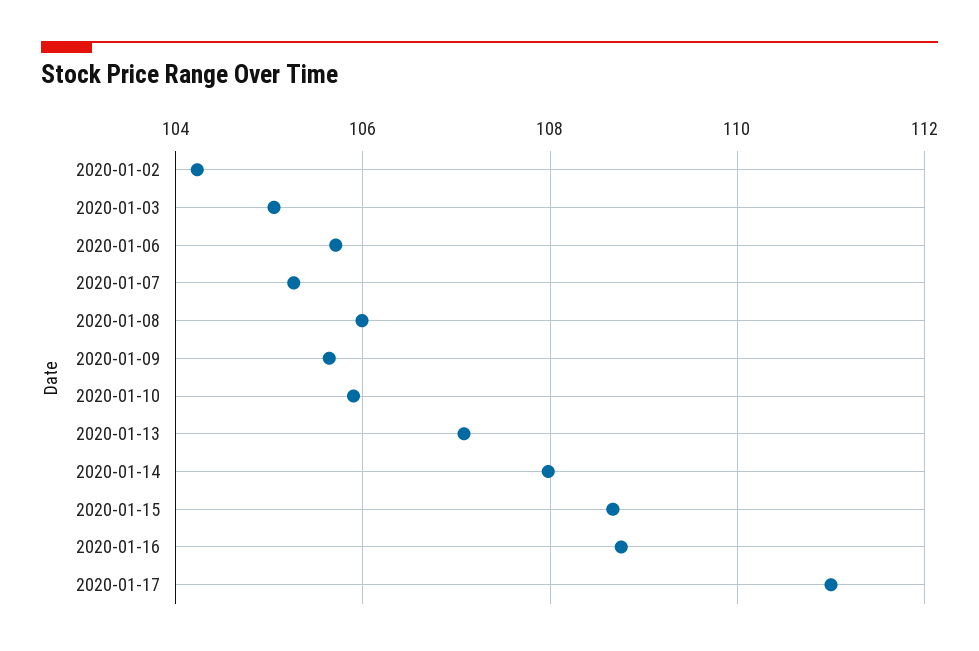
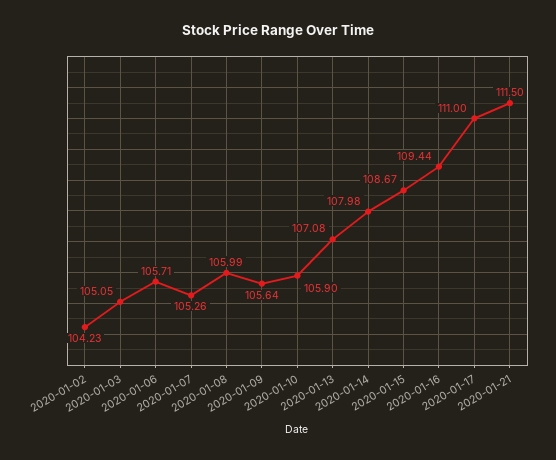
2020-01-16: 108.8 -> 109.44
2020-01-21: none -> 111.5

